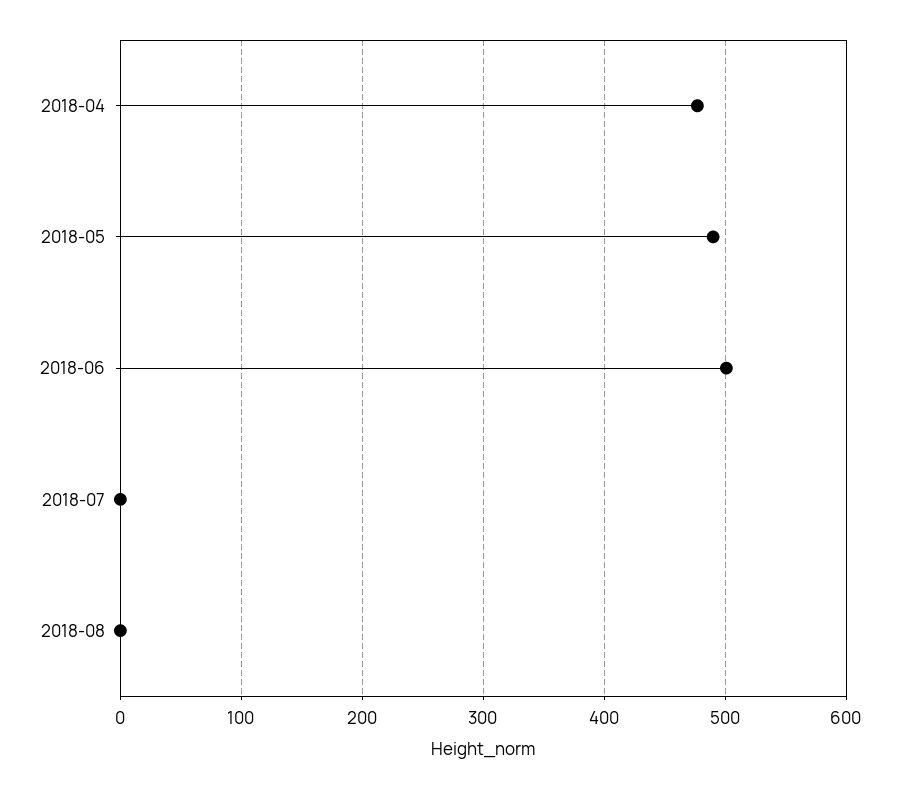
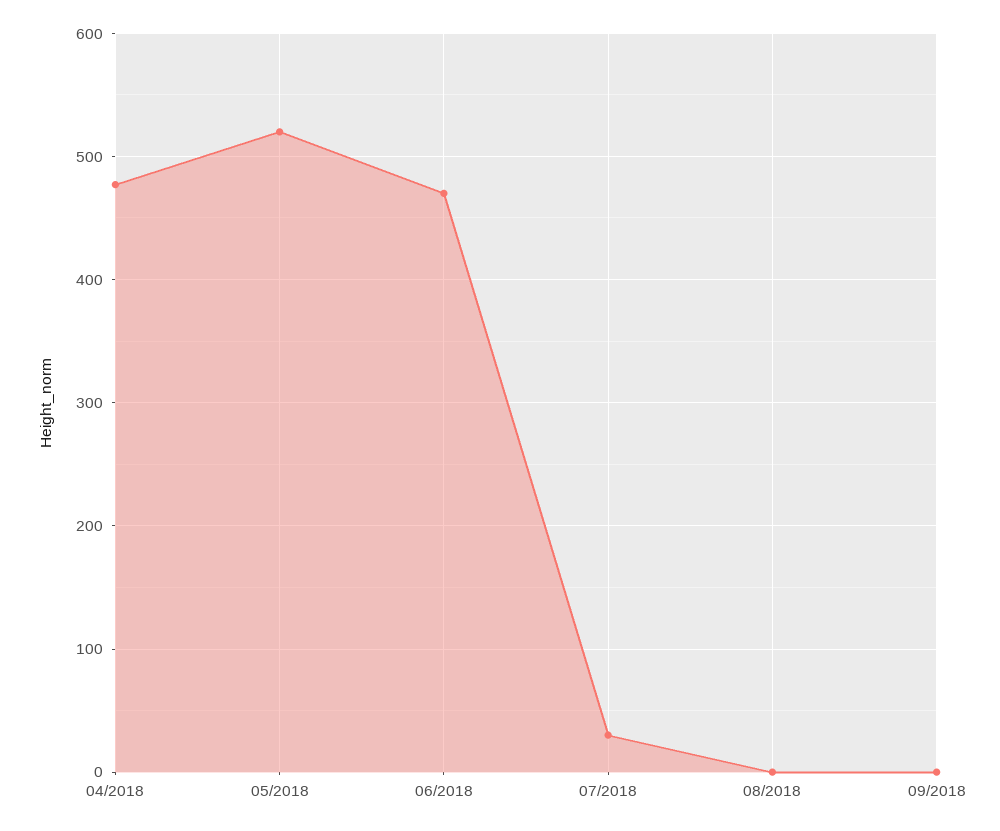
2018-05: 490 -> 520
2018-06: 500 -> 470
2018-07: 0 -> 30
09/2018: none -> 0

